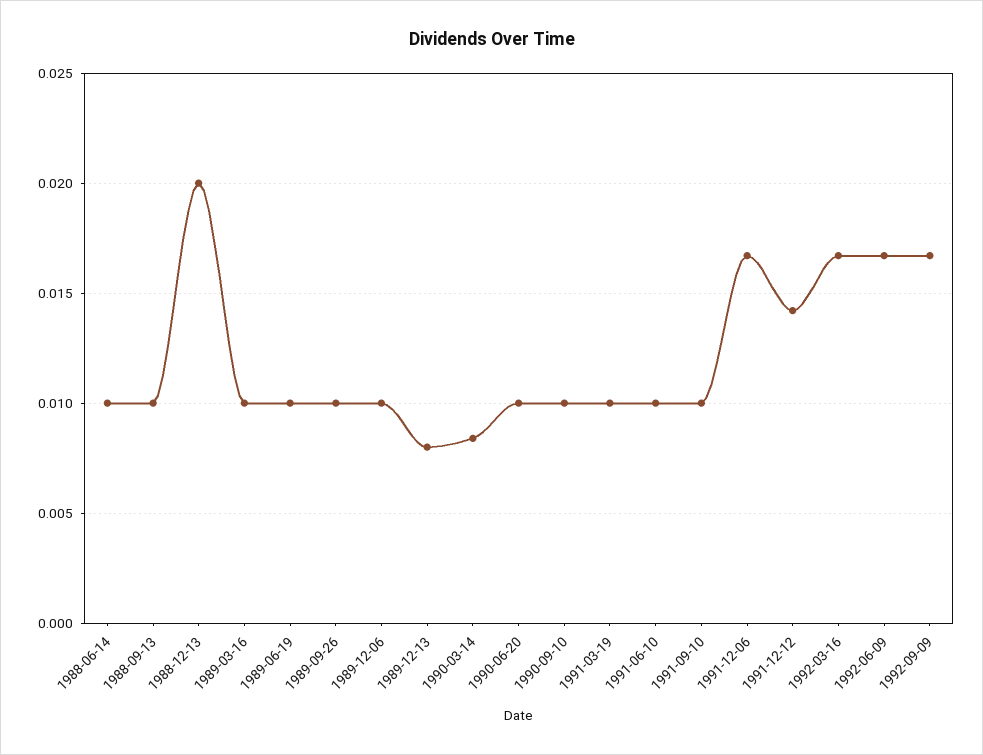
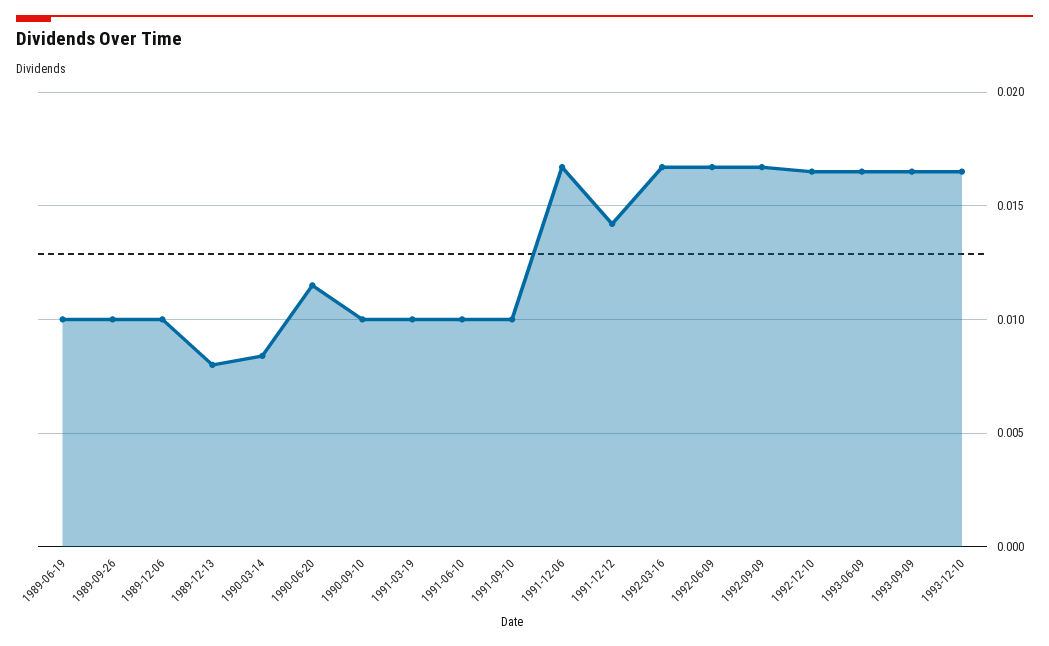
1988-06-14: 0.01 -> none
1988-09-13: 0.01 -> none
1988-12-13: 0.02 -> none
1989-03-16: 0.01 -> none
1990-06-20: 0.01 -> 0.0115
1992-12-10: none -> 0.0165
1993-06-09: none -> 0.0165
1993-09-09: none -> 0.0165
1993-12-10: none -> 0.0165

